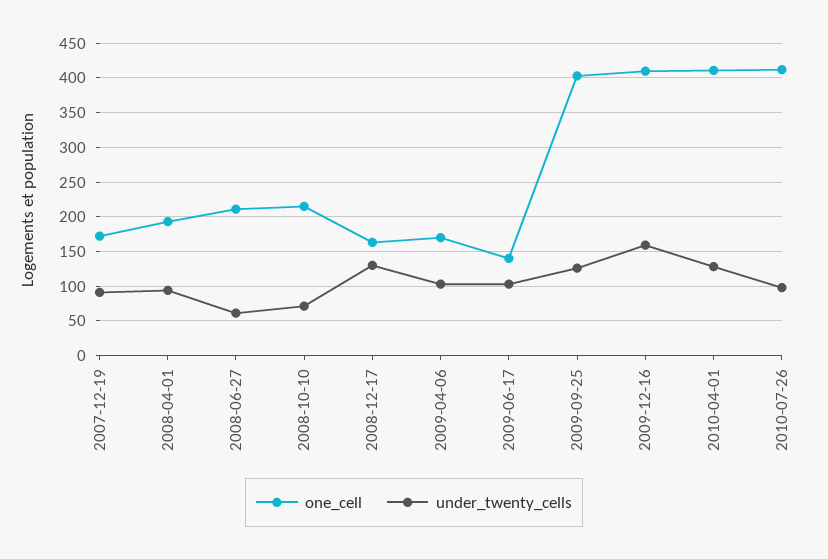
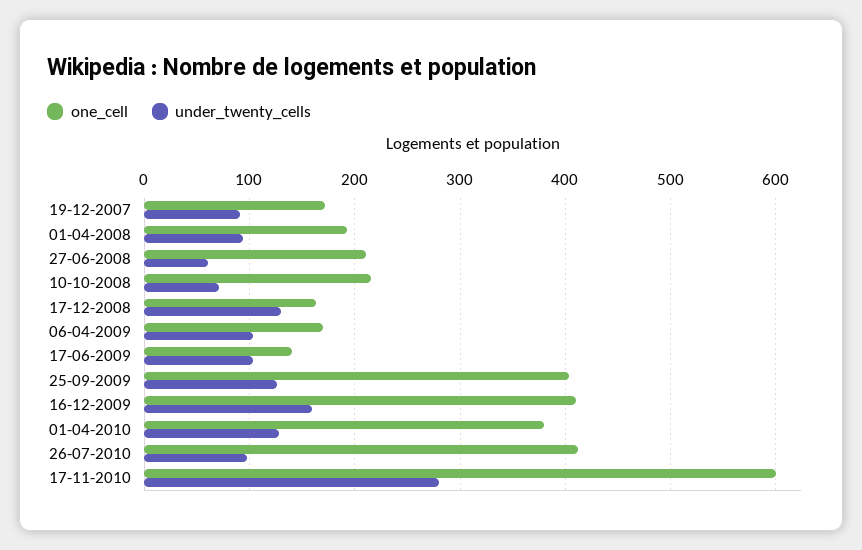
one_cell, 2010-04-01: 410 -> 380
one_cell, 17-11-2010: none -> 600
under_twenty_cells, 17-11-2010: none -> 280

